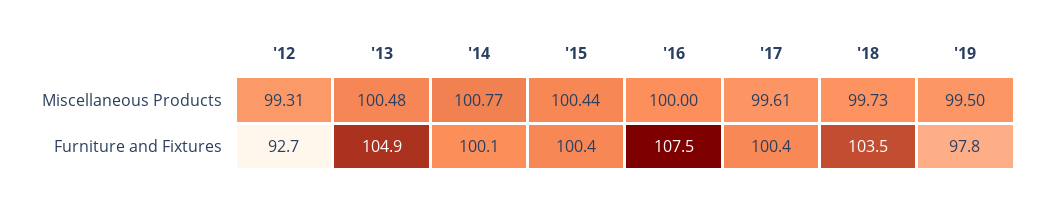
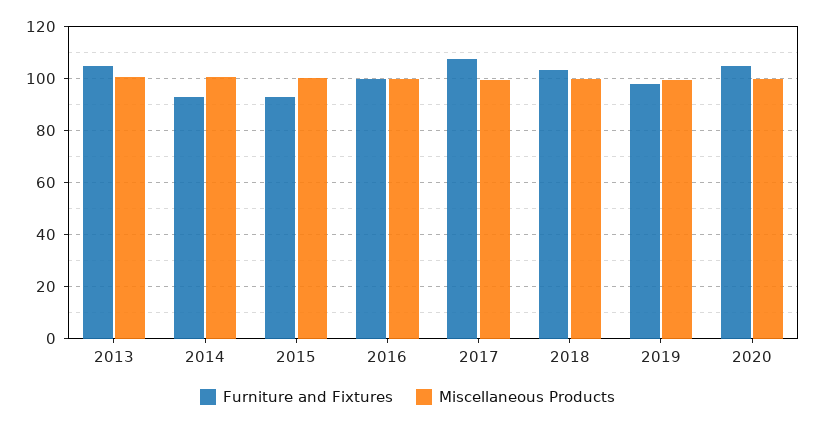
Miscellaneous Products, '12: 99.31 -> none
Furniture and Fixtures, '12: 92.7 -> none
Furniture and Fixtures, '14: 100.1 -> 92.5
Furniture and Fixtures, '15: 100.4 -> 92.5
Furniture and Fixtures, '16: 107.5 -> 100
Furniture and Fixtures, '17: 100.4 -> 107.5
Furniture and Fixtures, 2020: none -> 105
Miscellaneous Products, 2020: none -> 100

